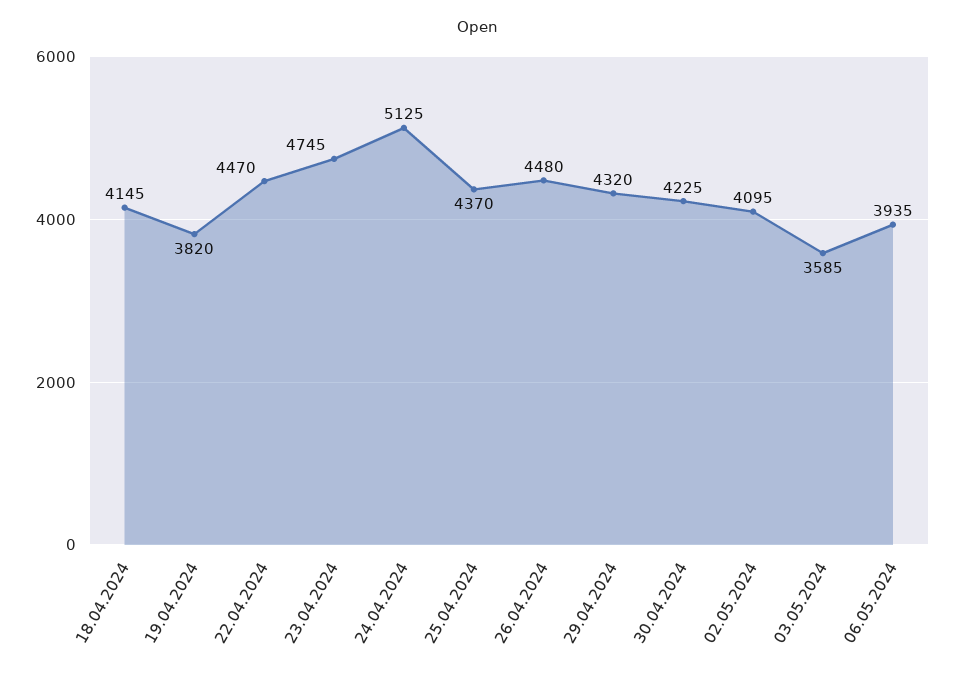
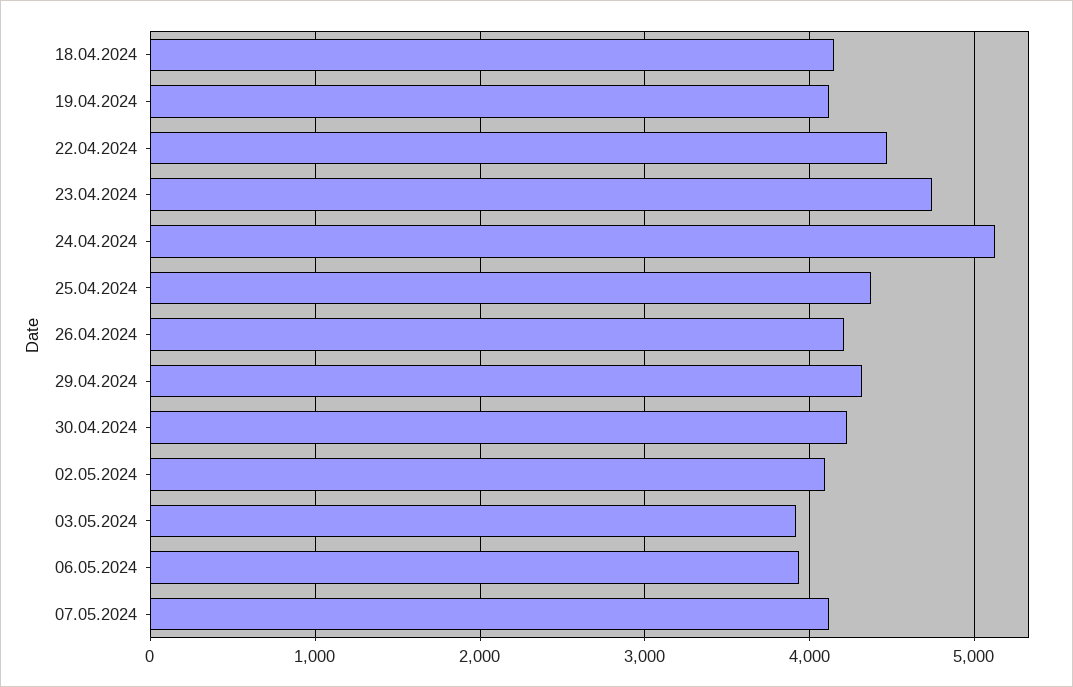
19.04.2024: 3820 -> 4100
26.04.2024: 4480 -> 4200
03.05.2024: 3585 -> 3900
07.05.2024: none -> 4100

